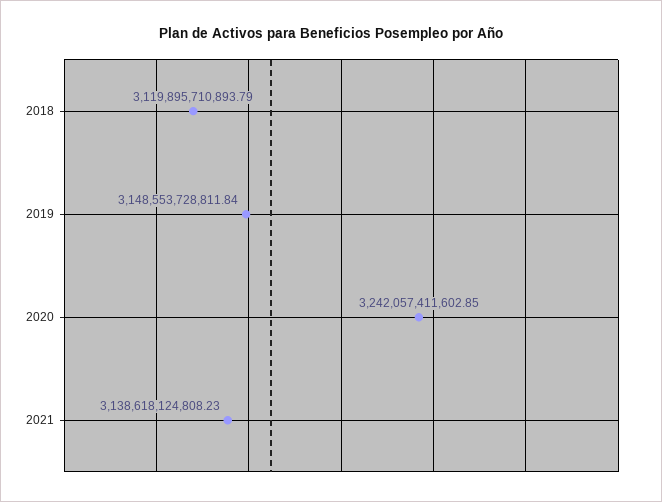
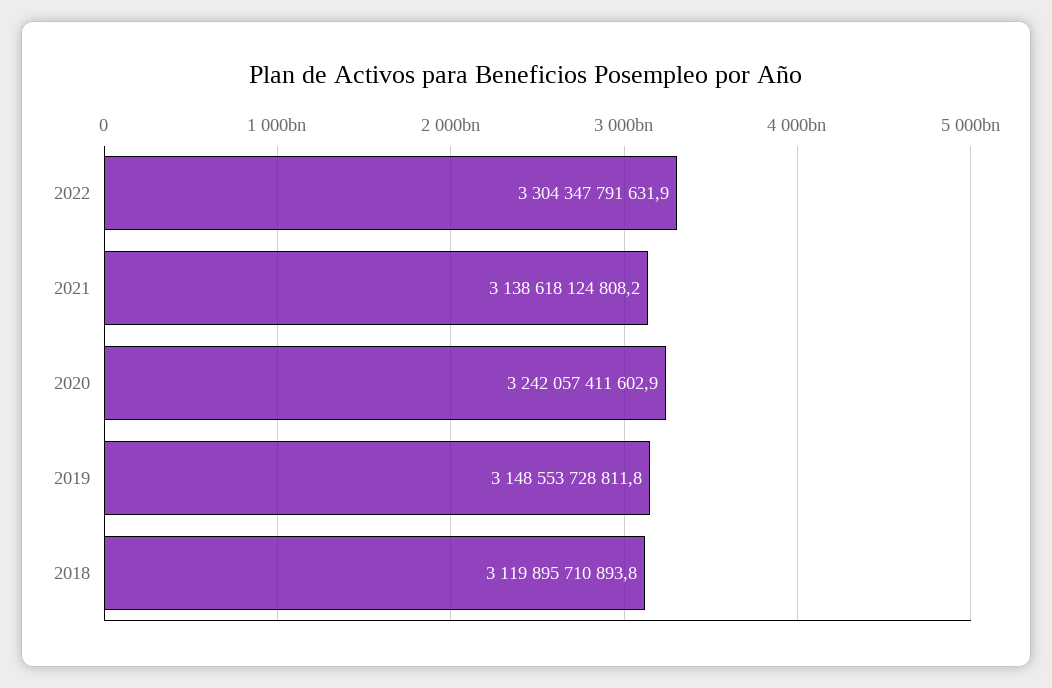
2022: none -> 3304347791631.9

